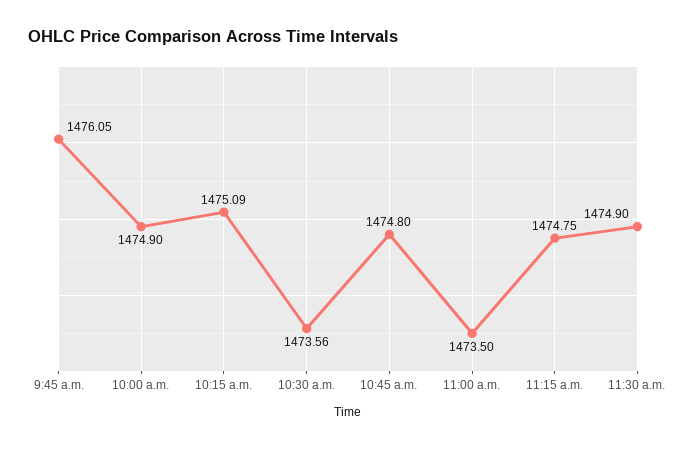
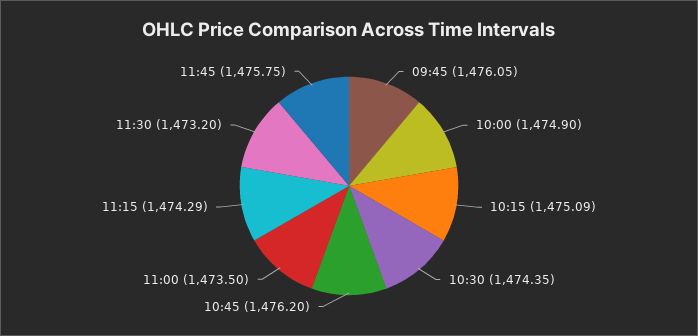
10:30 a.m.: 1473.56 -> 1474.35
10:45 a.m.: 1474.8 -> 1476.2
11:15 a.m.: 1474.75 -> 1474.29
11:30 a.m.: 1474.9 -> 1473.2
11:45: none -> 1475.75

